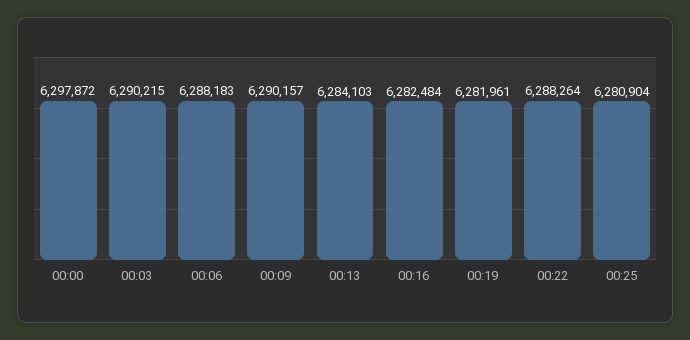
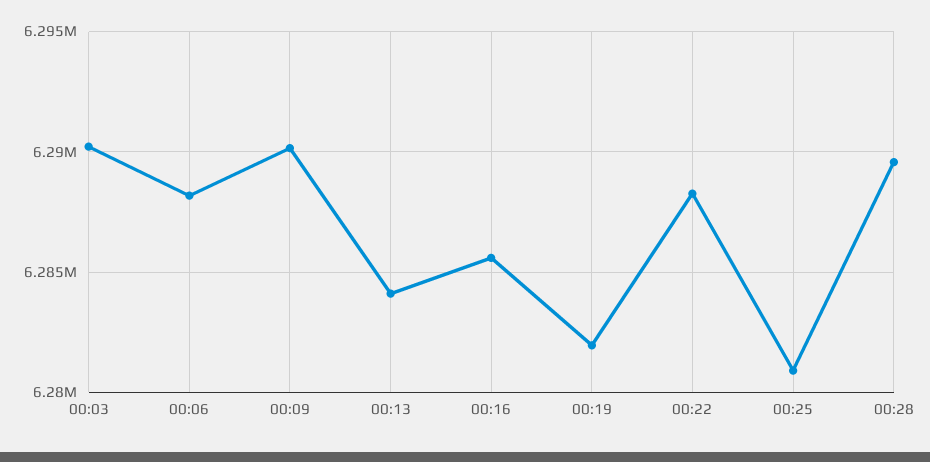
00:00: 6297872 -> none
00:16: 6282484 -> 6285500
00:28: none -> 6289500

